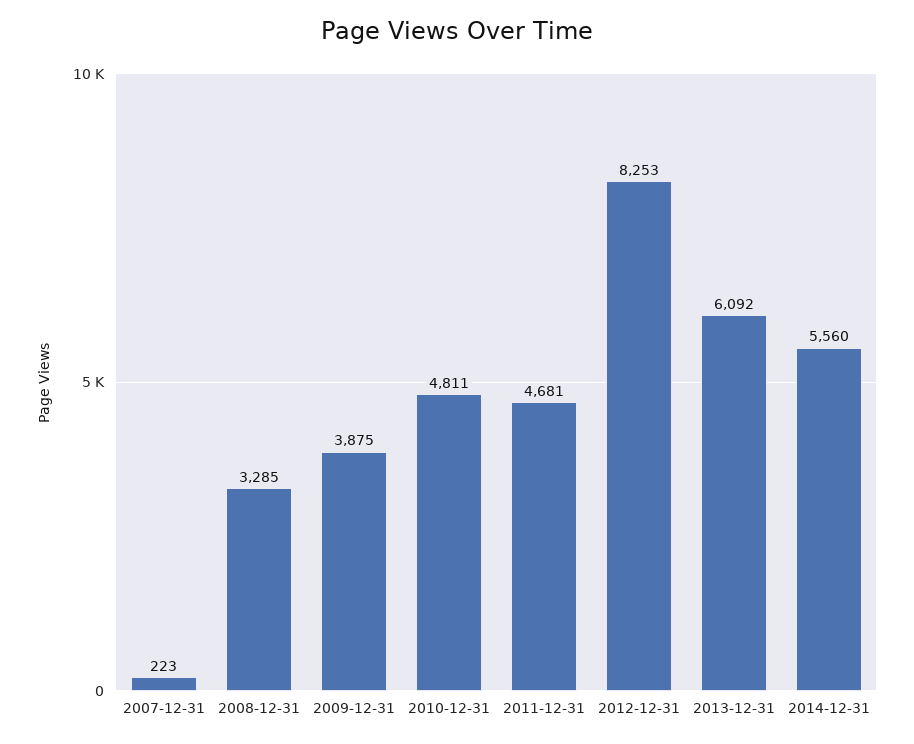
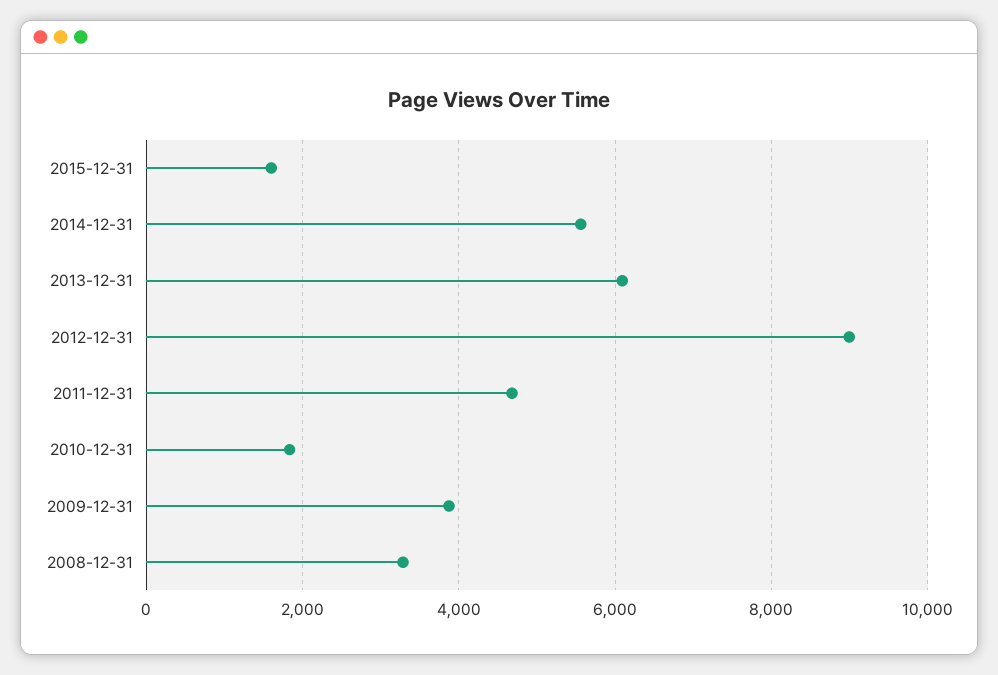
2007-12-31: 223 -> none
2010-12-31: 4811 -> 1800
2012-12-31: 8253 -> 9000
2015-12-31: none -> 1600

